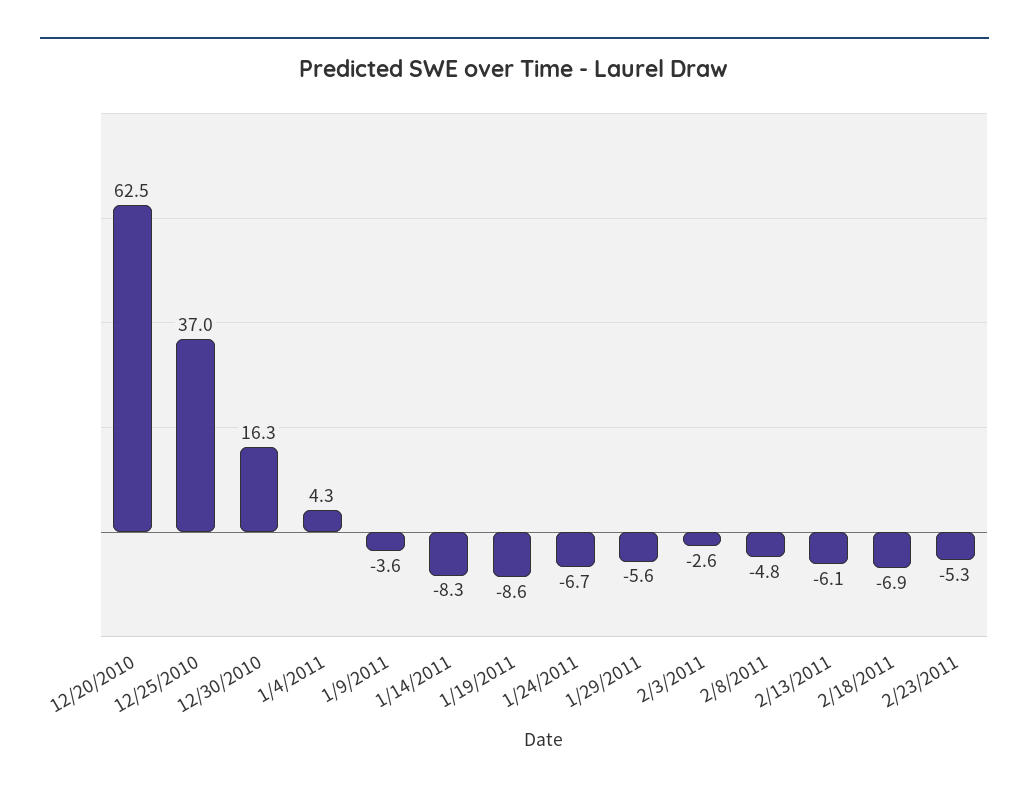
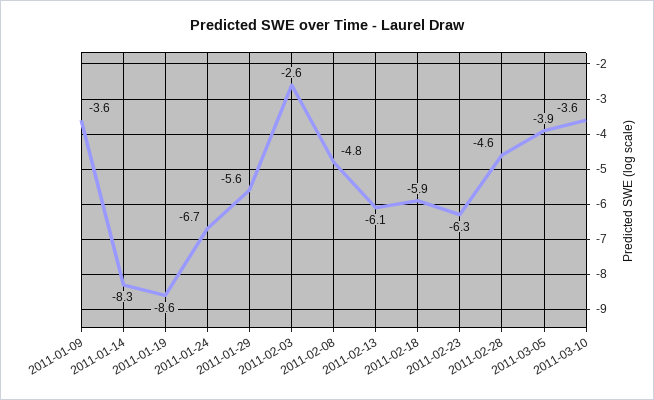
12/20/2010: 62.5 -> none
12/25/2010: 37 -> none
12/30/2010: 16.3 -> none
1/4/2011: 4.3 -> none
2/18/2011: -6.9 -> -5.9
2/23/2011: -5.3 -> -6.3
2011-02-28: none -> -4.6
2011-03-05: none -> -3.9
2011-03-10: none -> -3.6

